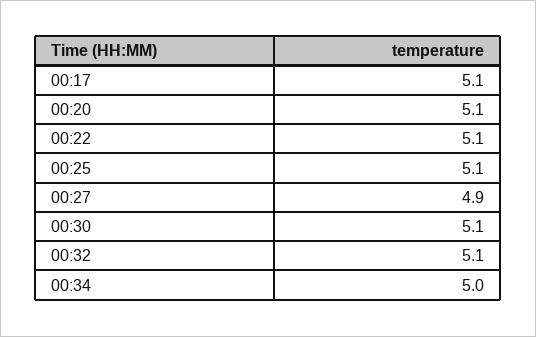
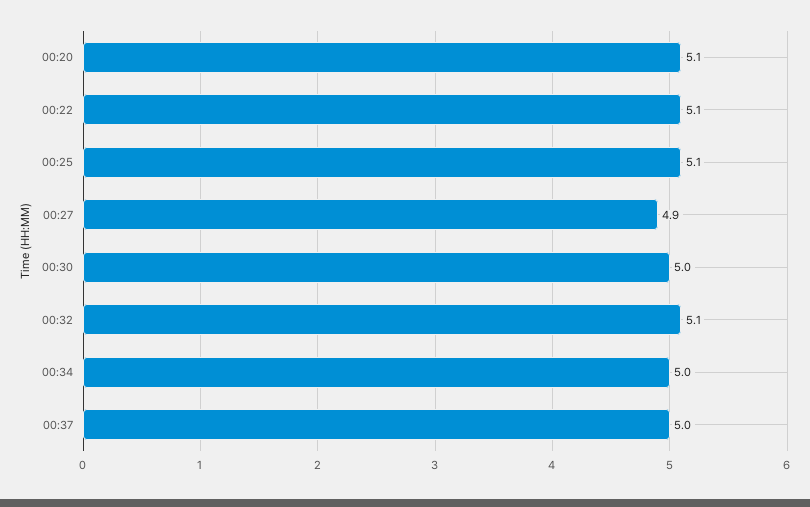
00:17: 5.1 -> none
00:30: 5.1 -> 5
00:37: none -> 5

